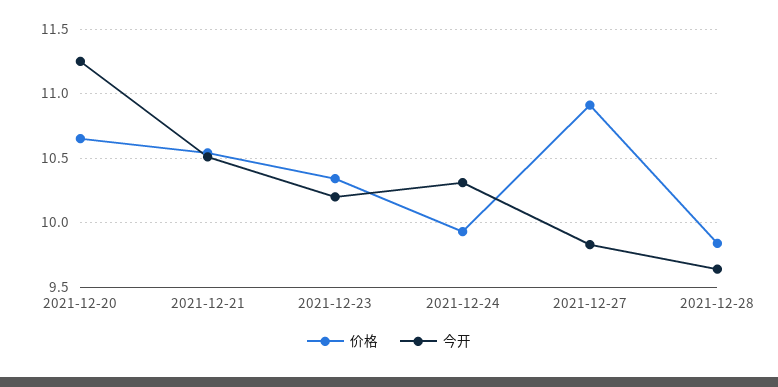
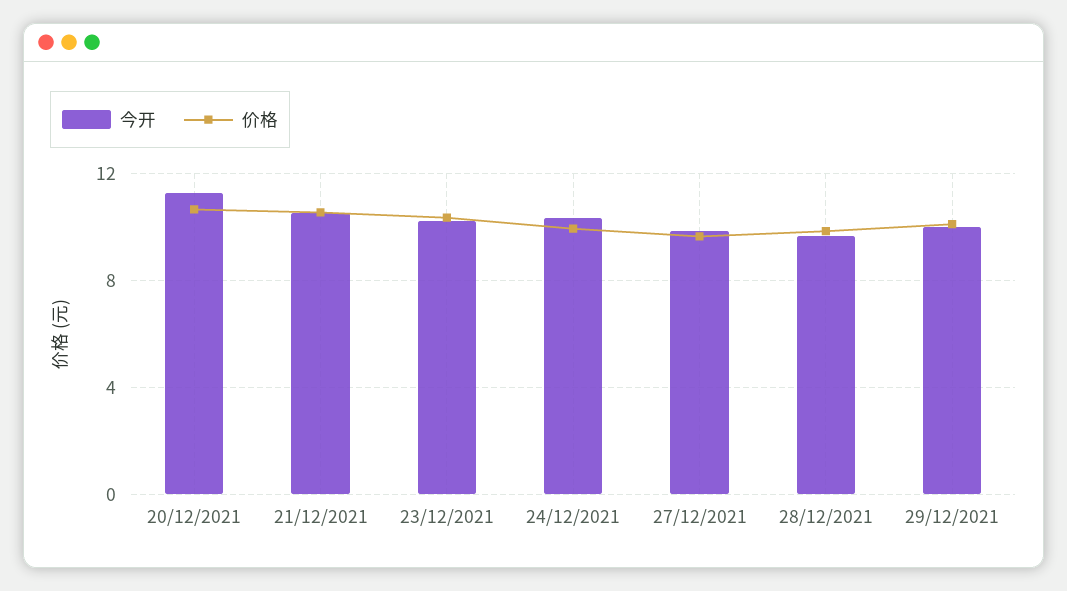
价格, 2021-12-27: 10.9 -> 9.5
今开, 29/12/2021: none -> 10
价格, 29/12/2021: none -> 10

